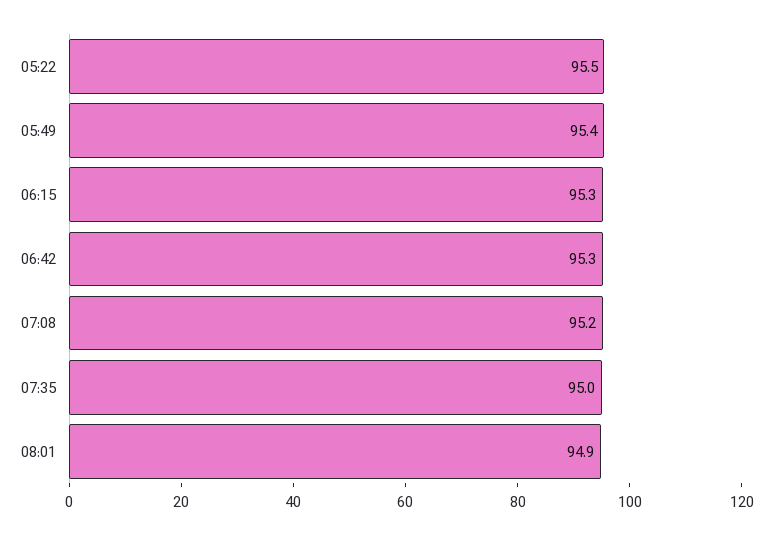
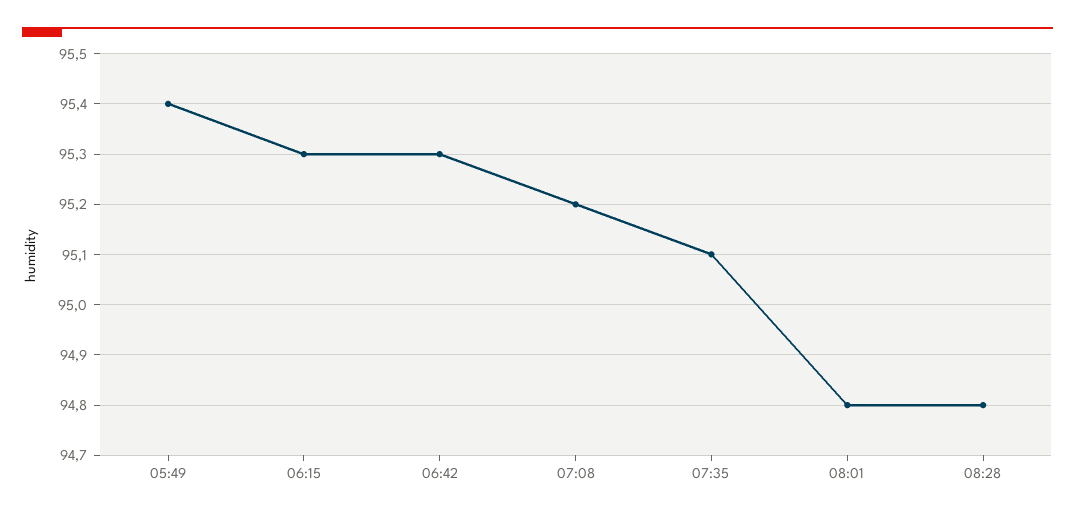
05:22: 95.5 -> none
07:35: 95 -> 95.1
08:01: 94.9 -> 94.8
08:28: none -> 94.8

